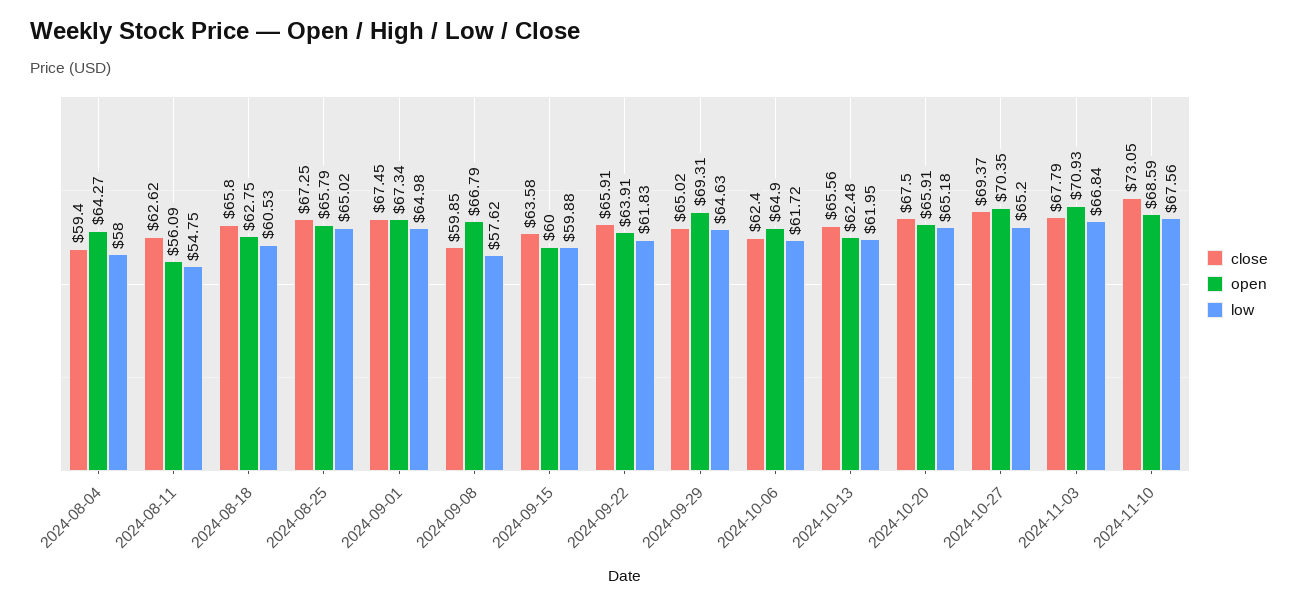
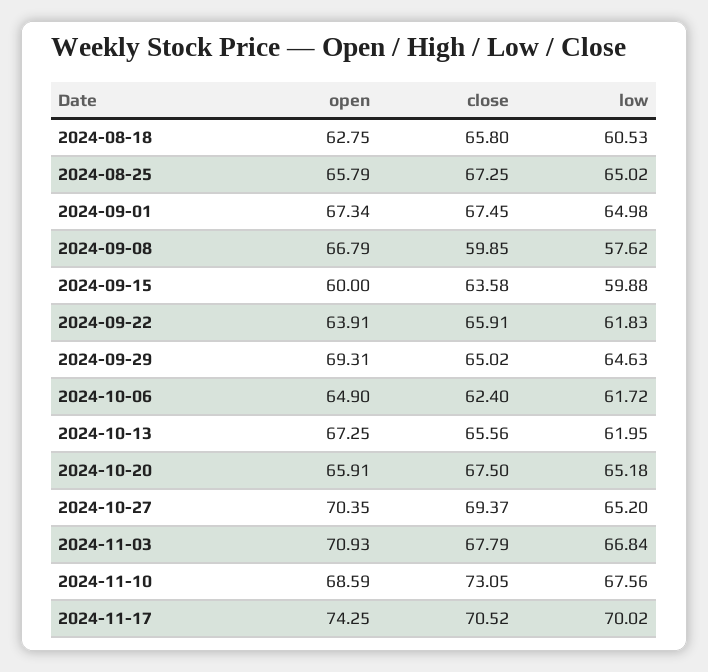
close, 2024-08-04: 59.4 -> none
open, 2024-08-04: 64.27 -> none
low, 2024-08-04: 58 -> none
close, 2024-08-11: 62.62 -> none
open, 2024-08-11: 56.09 -> none
low, 2024-08-11: 54.75 -> none
open, 2024-10-13: 62.48 -> 67.25
open, 2024-11-17: none -> 74.25
close, 2024-11-17: none -> 70.52
low, 2024-11-17: none -> 70.02

